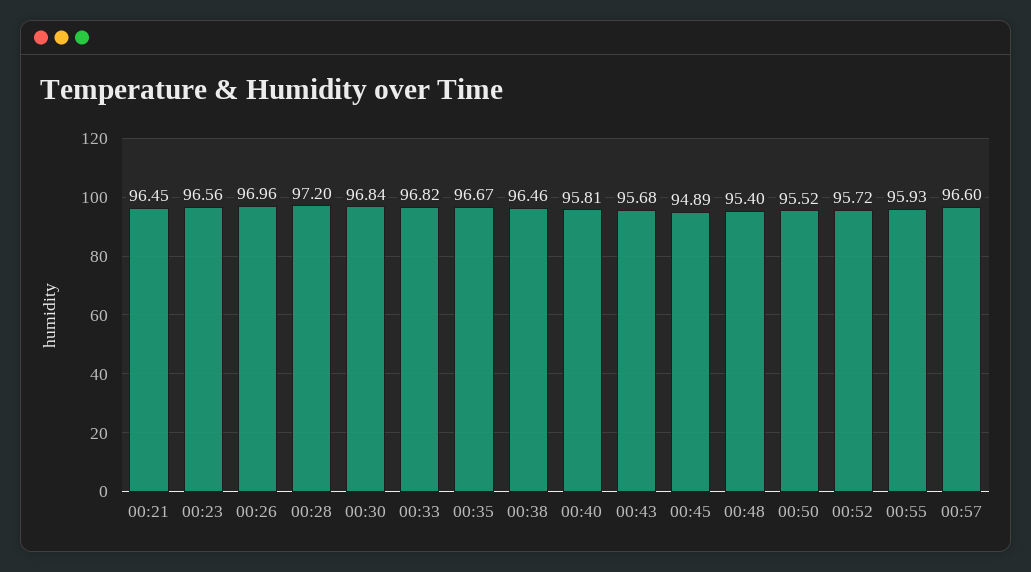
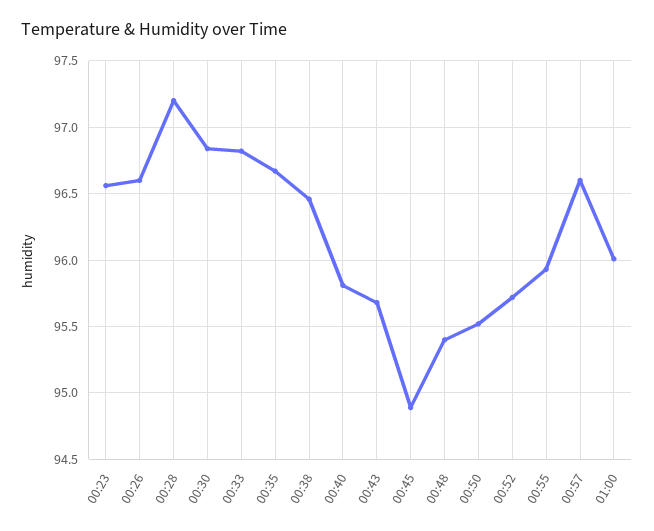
00:21: 96.45 -> none
00:26: 96.96 -> 96.6
01:00: none -> 96

